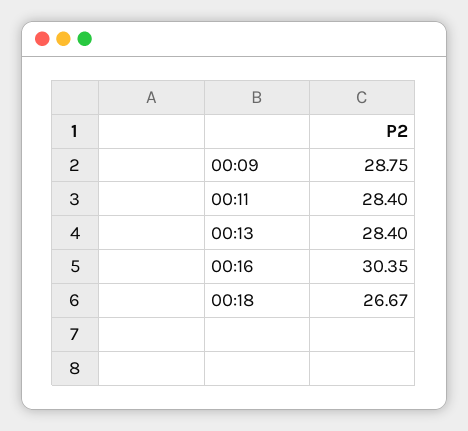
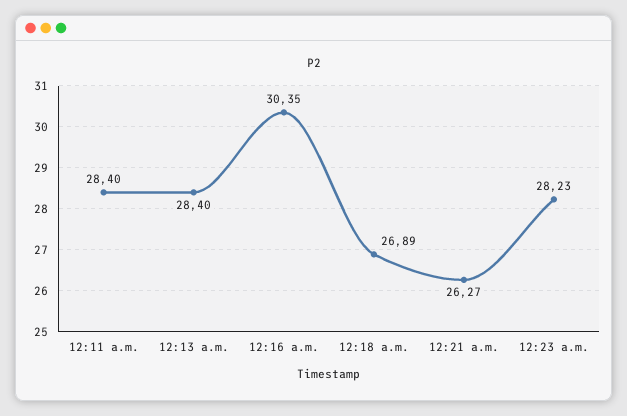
00:09: 28.75 -> none
00:18: 26.67 -> 26.89
12:21 a.m.: none -> 26.27
12:23 a.m.: none -> 28.23

